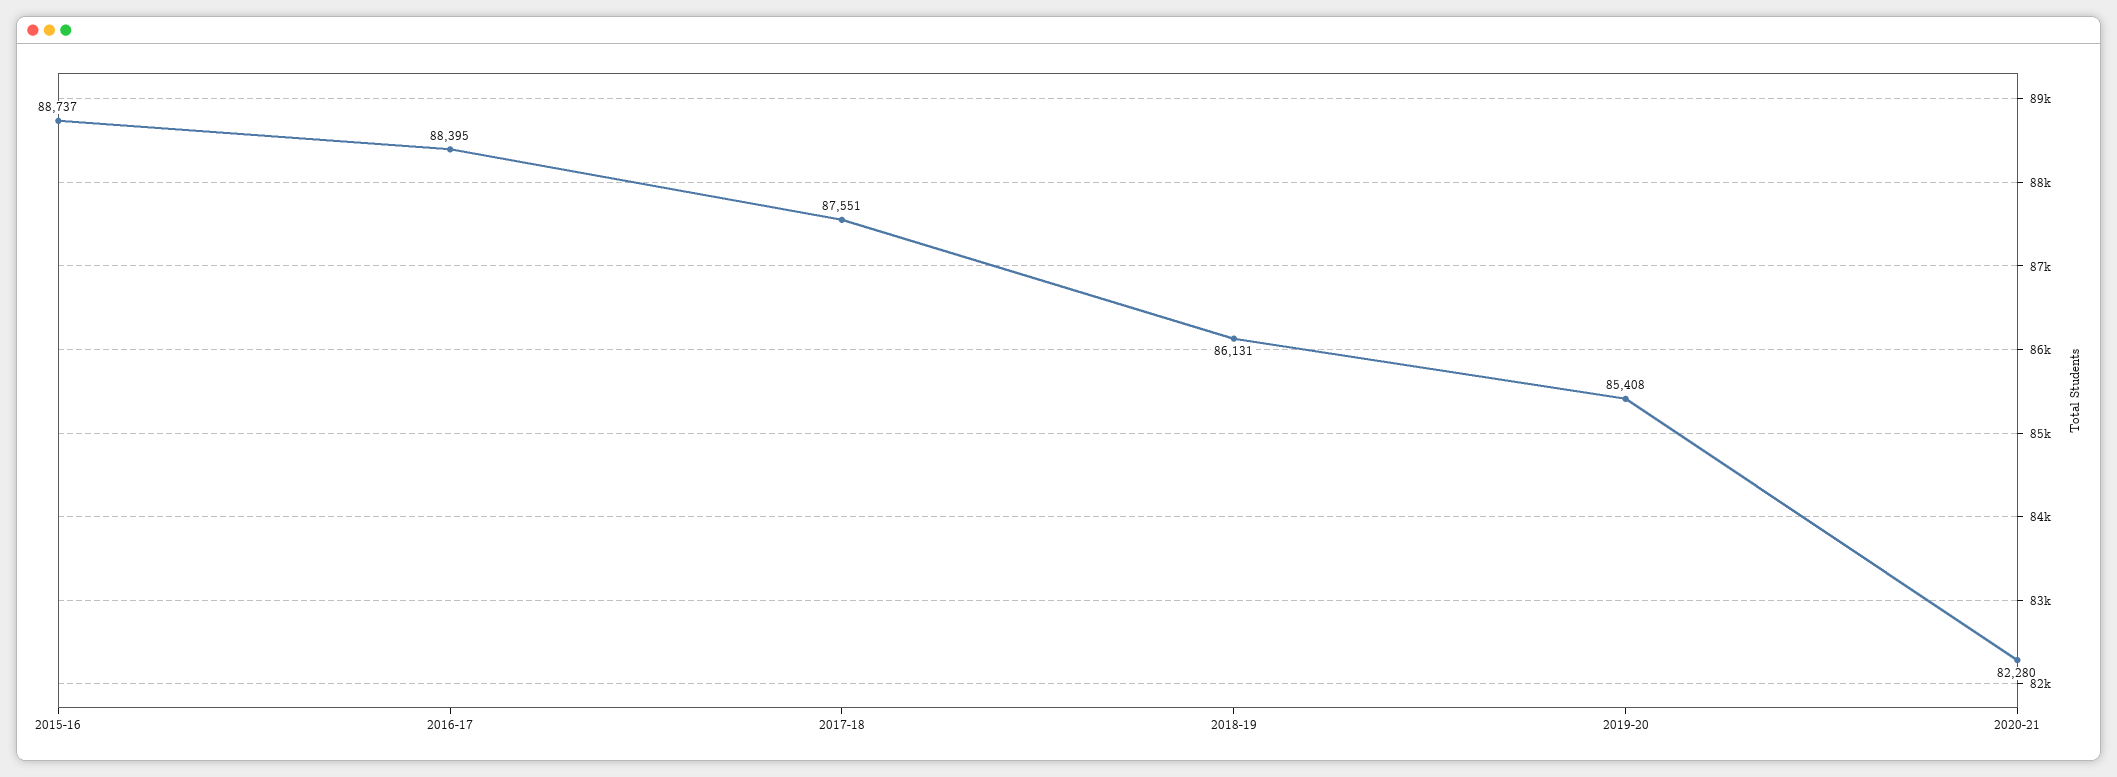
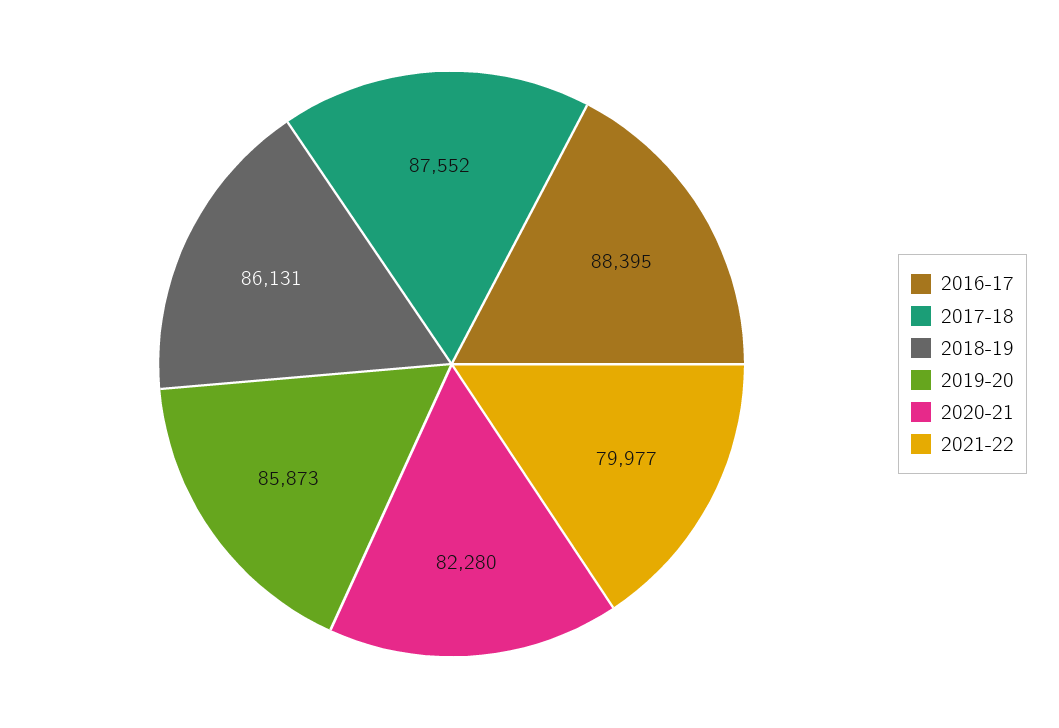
2015-16: 88737 -> none
2017-18: 87551 -> 87552
2019-20: 85408 -> 85873
2021-22: none -> 79977

